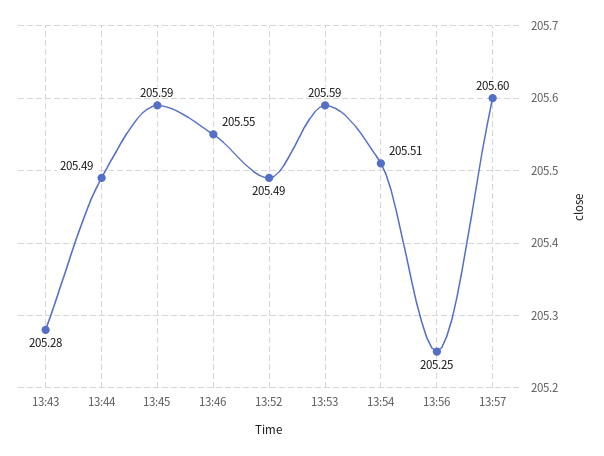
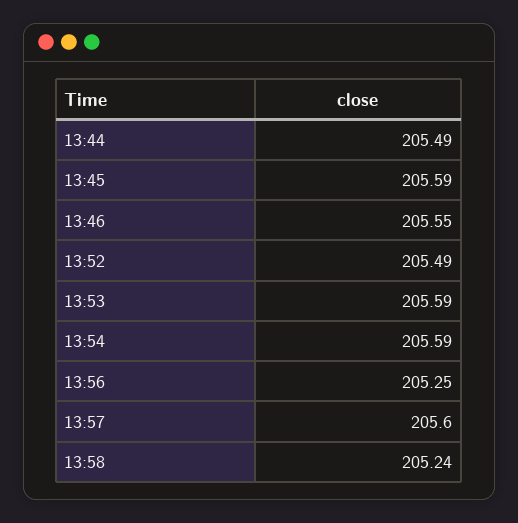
13:43: 205.28 -> none
13:54: 205.51 -> 205.59
13:58: none -> 205.24

